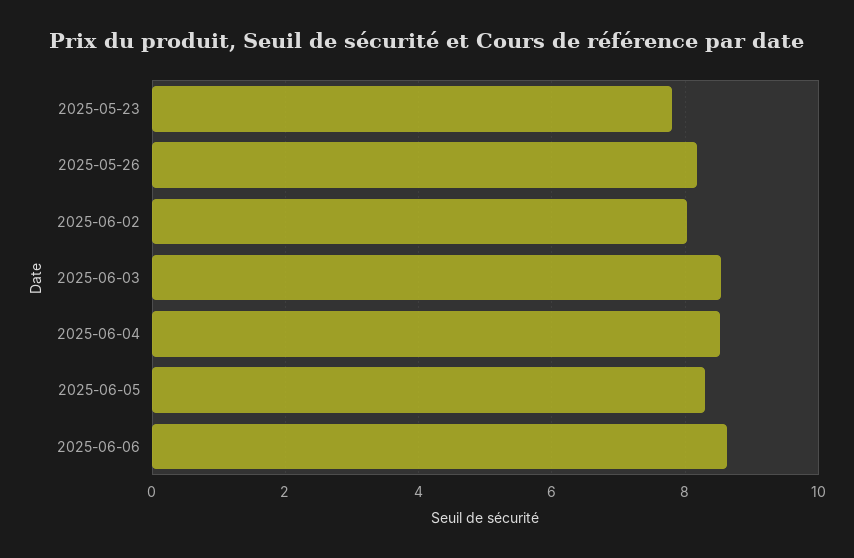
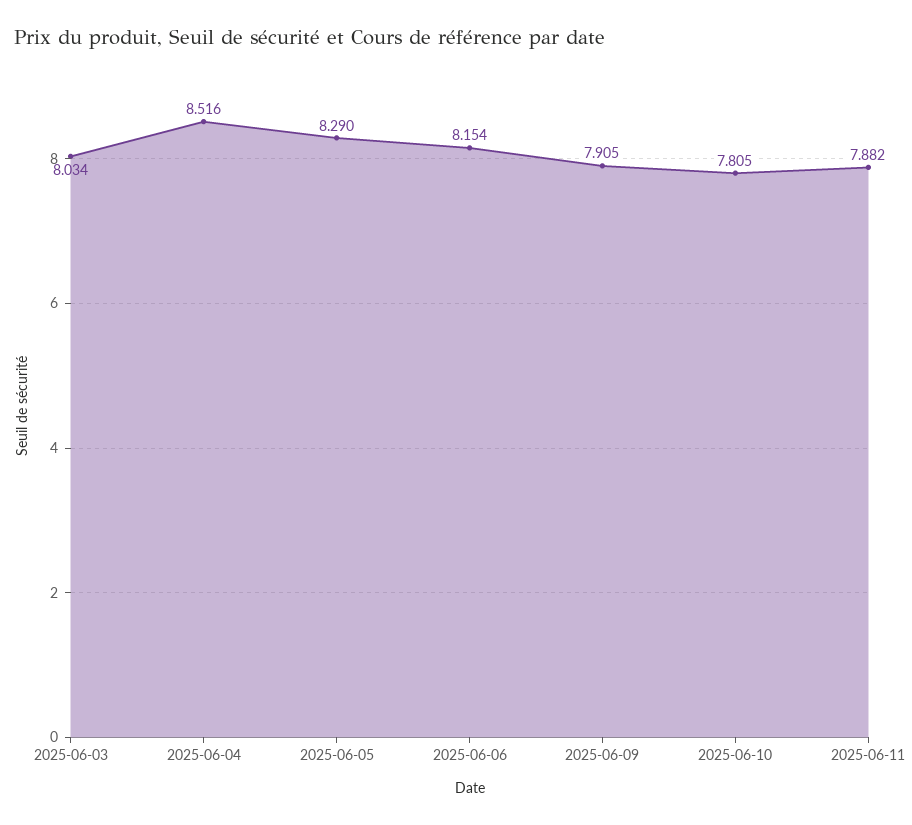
2025-05-23: 7.8 -> none
2025-05-26: 8.2 -> none
2025-06-02: 8 -> none
2025-06-03: 8.6 -> 8.034
2025-06-06: 8.6 -> 8.154
2025-06-09: none -> 7.905
2025-06-10: none -> 7.805
2025-06-11: none -> 7.882

